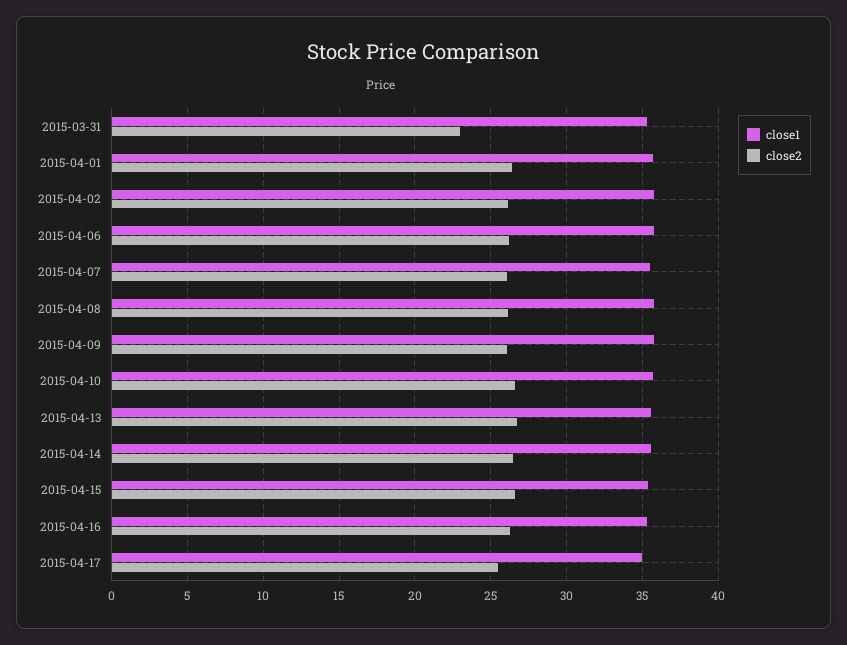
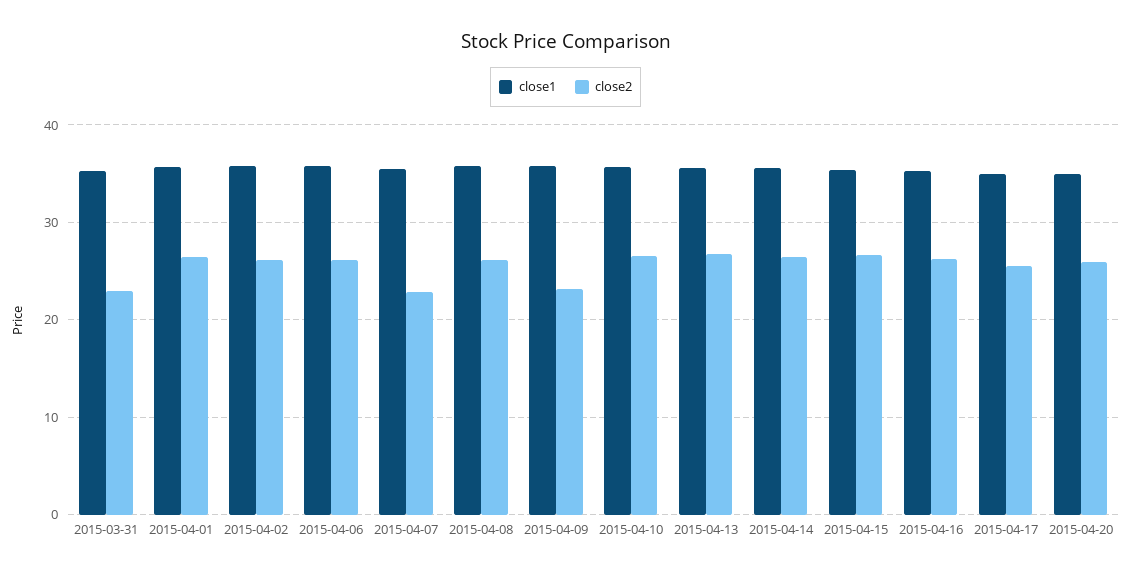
close2, 2015-04-07: 26 -> 23
close2, 2015-04-09: 26 -> 23
close1, 2015-04-20: none -> 35
close2, 2015-04-20: none -> 26

